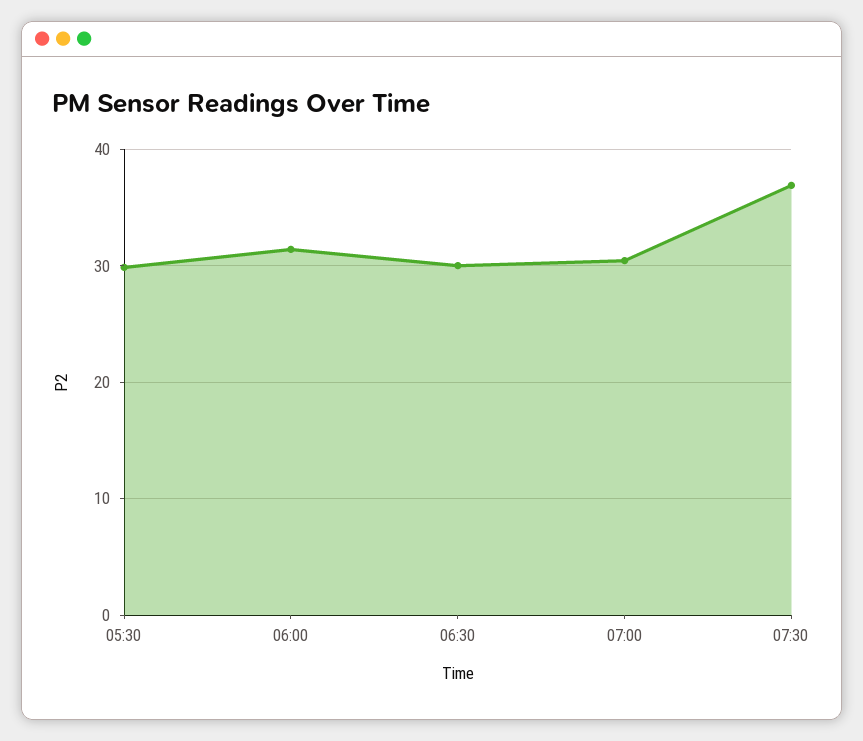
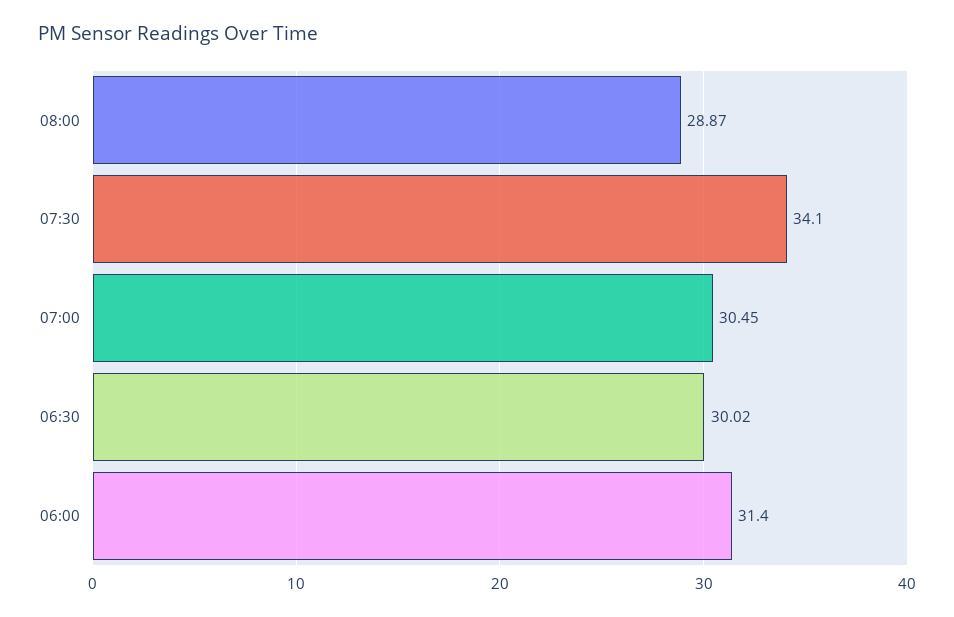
05:30: 30 -> none
07:30: 37 -> 34.1
08:00: none -> 28.87

